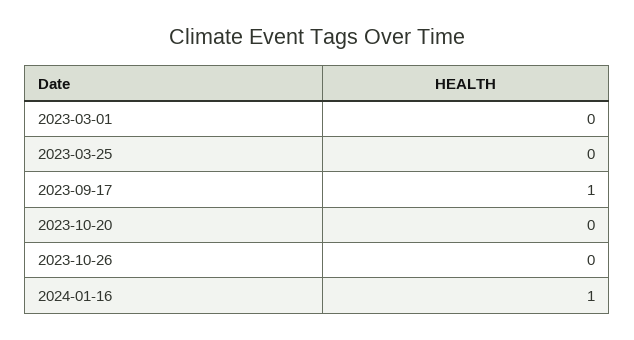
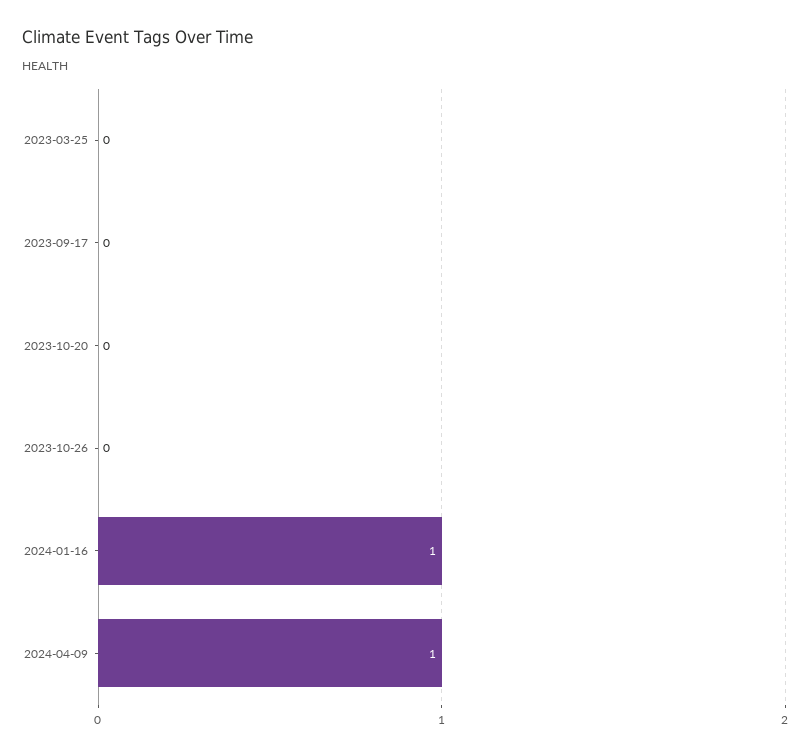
2023-03-01: 0 -> none
2023-09-17: 1 -> 0
2024-04-09: none -> 1

